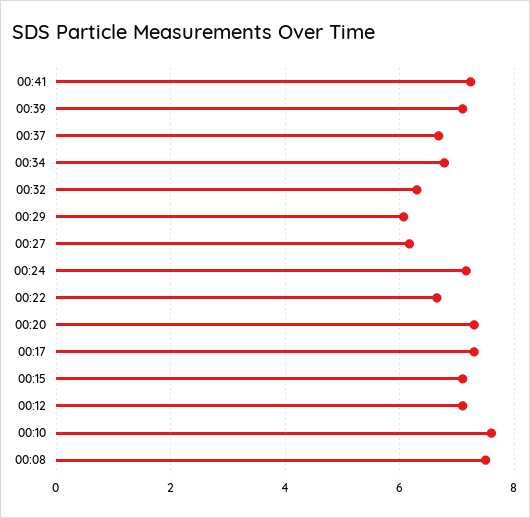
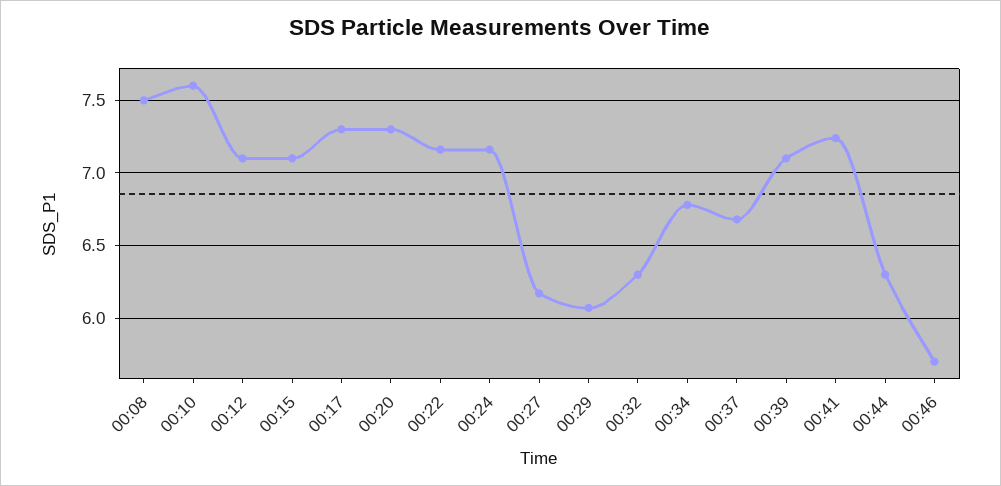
00:22: 6.6 -> 7.15
00:44: none -> 6.3
00:46: none -> 5.7

